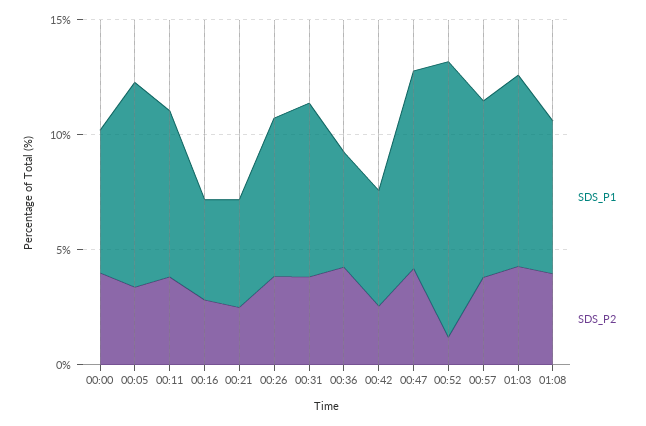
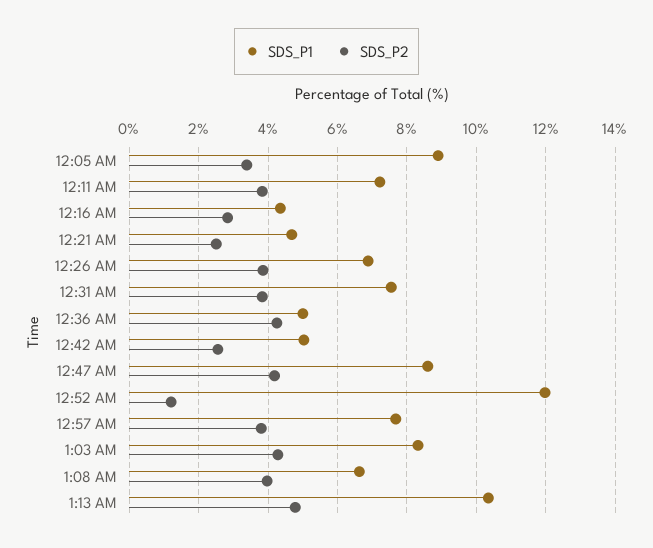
SDS_P1, 00:00: 6 -> none
SDS_P2, 00:00: 4 -> none
SDS_P1, 1:13 AM: none -> 10.4
SDS_P2, 1:13 AM: none -> 4.8

